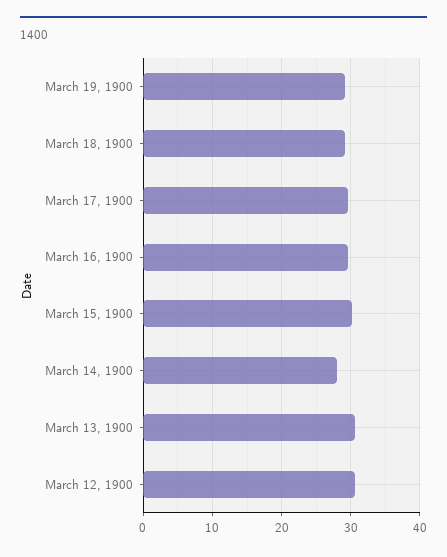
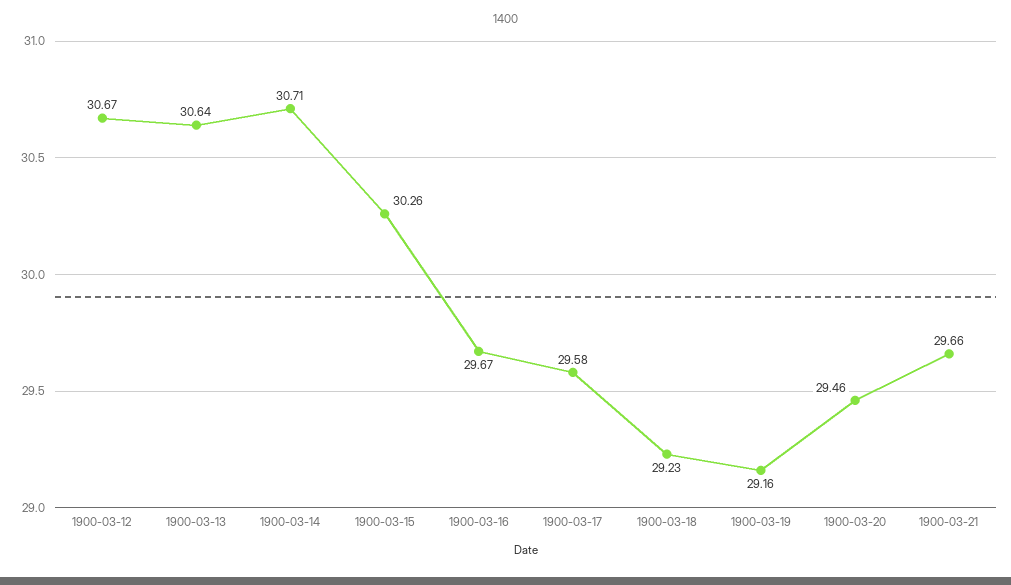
March 14, 1900: 28 -> 30.71
1900-03-20: none -> 29.46
1900-03-21: none -> 29.66

